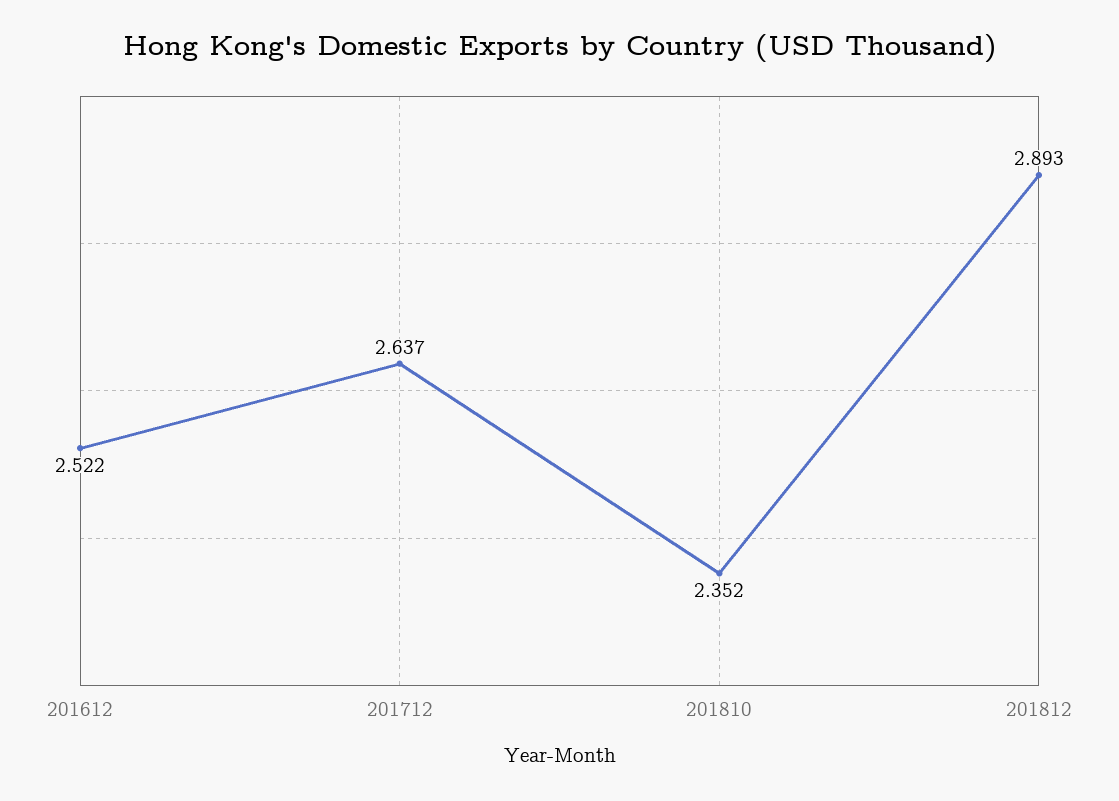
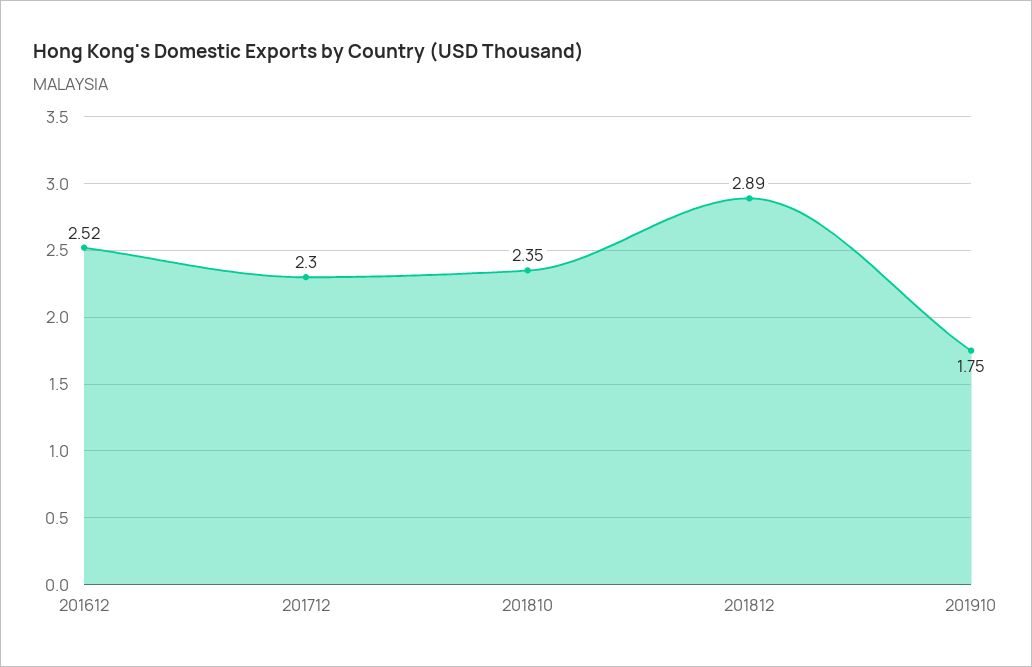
201712: 2.637 -> 2.3
201910: none -> 1.75

